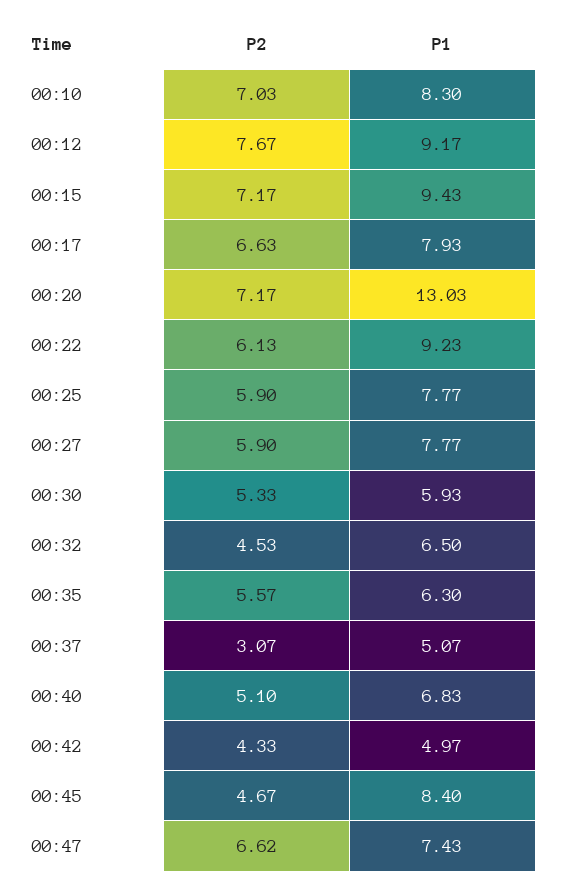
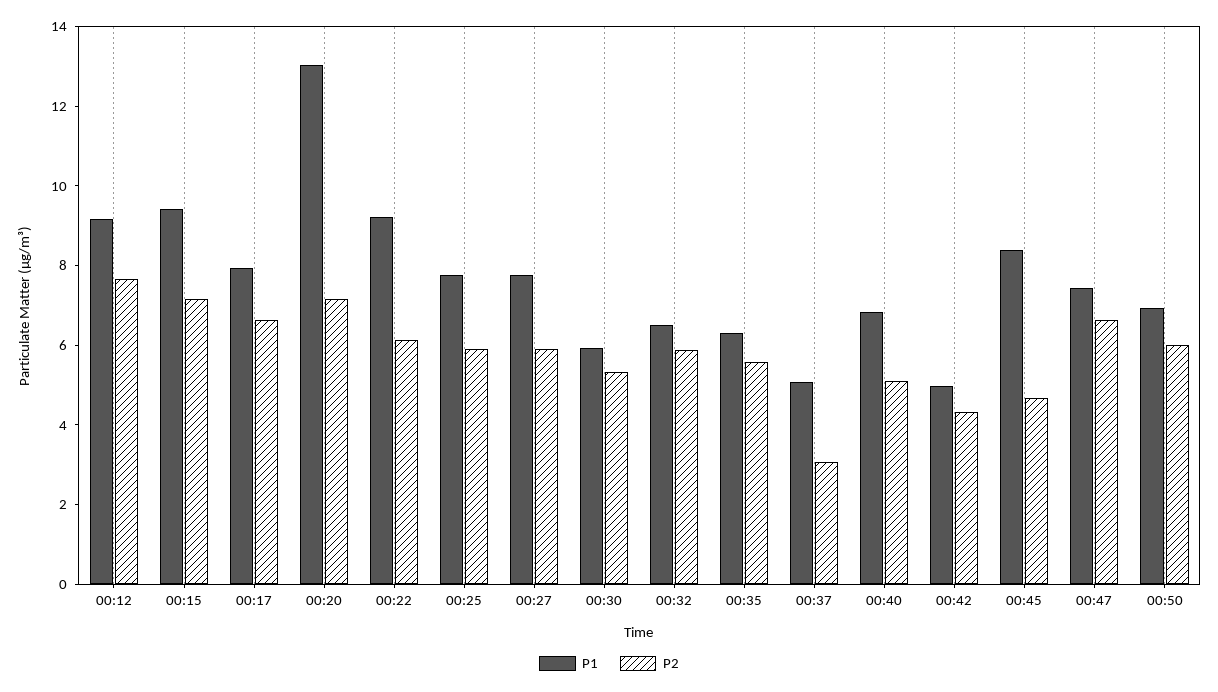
P2, 00:10: 7.03 -> none
P1, 00:10: 8.3 -> none
P2, 00:32: 4.53 -> 6
P1, 00:50: none -> 7
P2, 00:50: none -> 6

